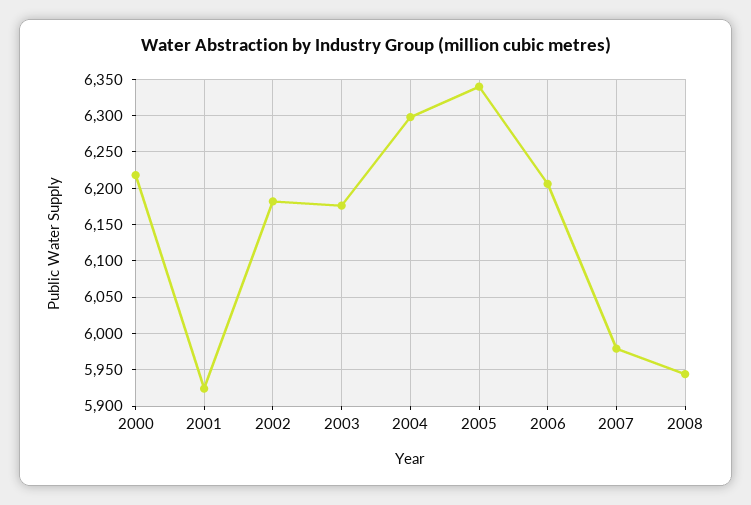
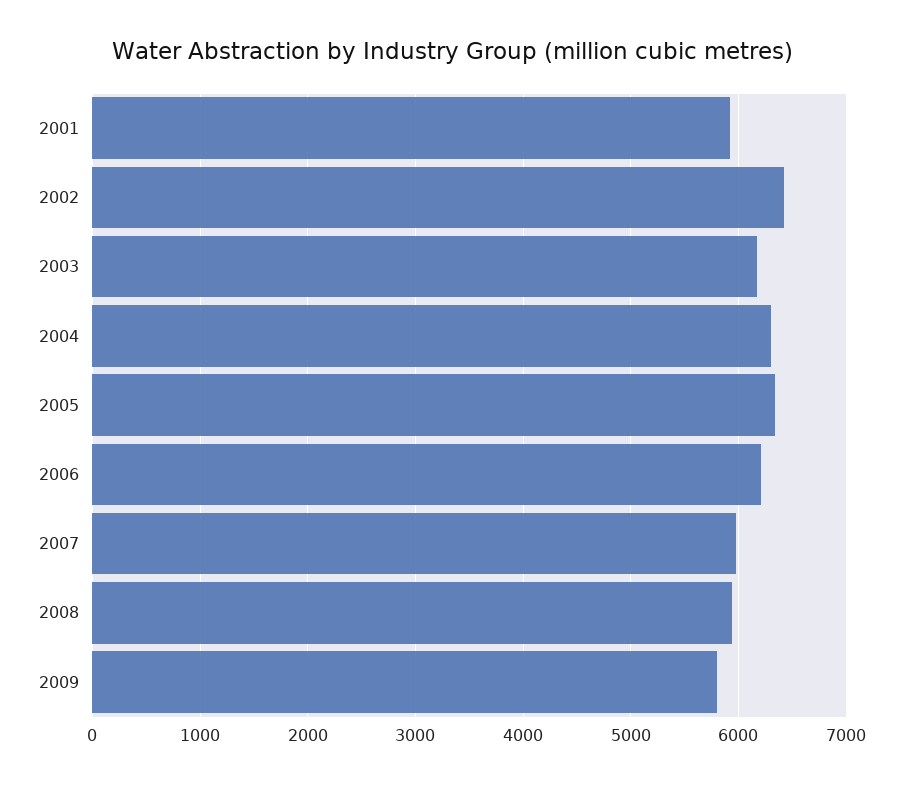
2000: 6220 -> none
2002: 6180 -> 6400
2009: none -> 5800

